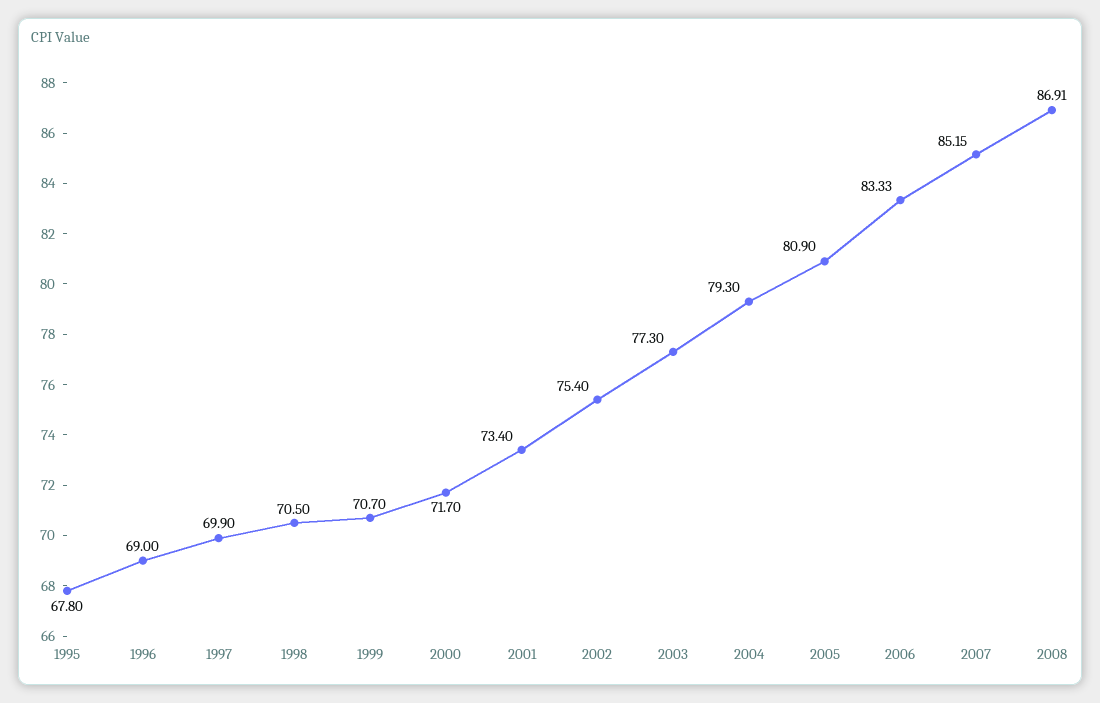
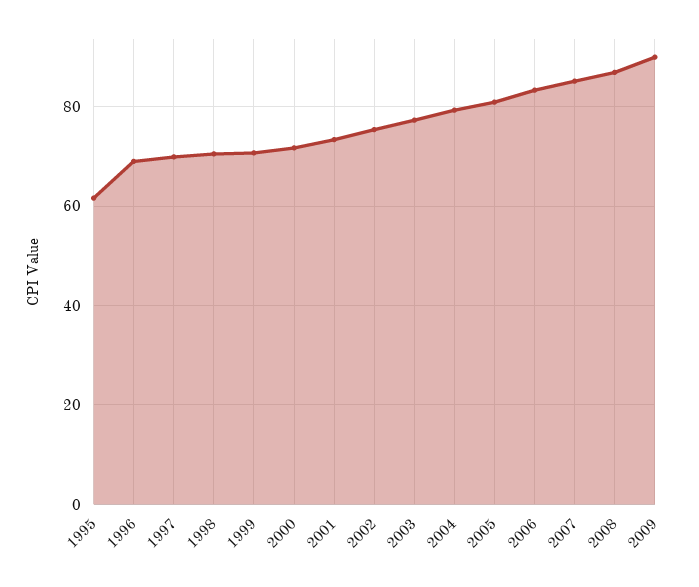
1995: 67.8 -> 62
2009: none -> 90

